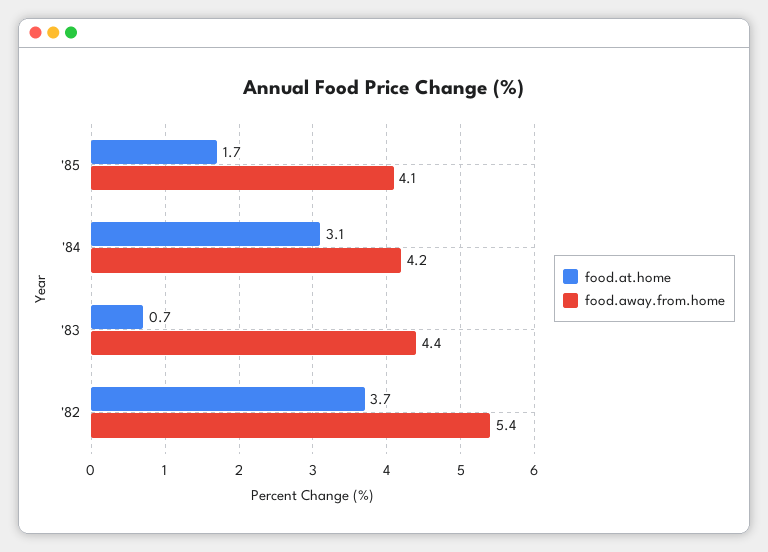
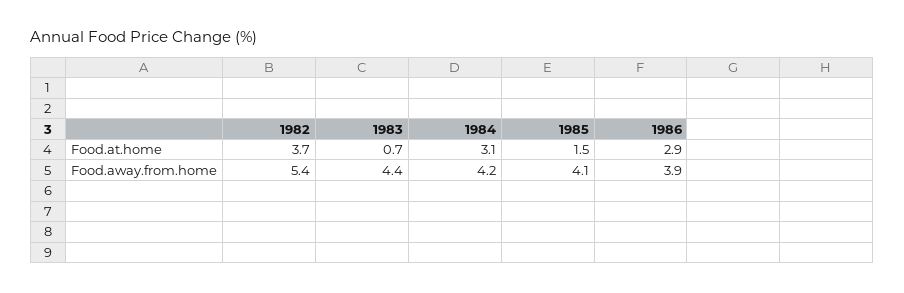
food.at.home, '85: 1.7 -> 1.5
food.at.home, 1986: none -> 2.9
food.away.from.home, 1986: none -> 3.9

